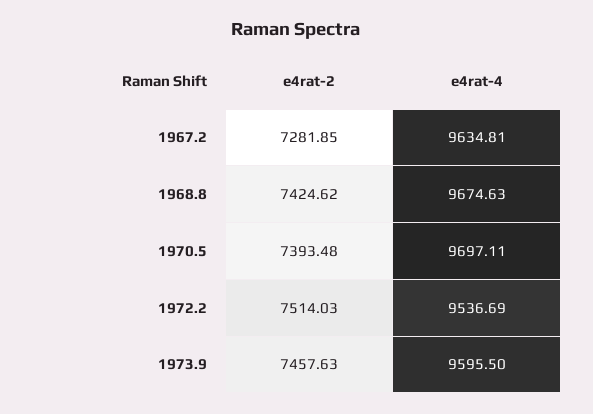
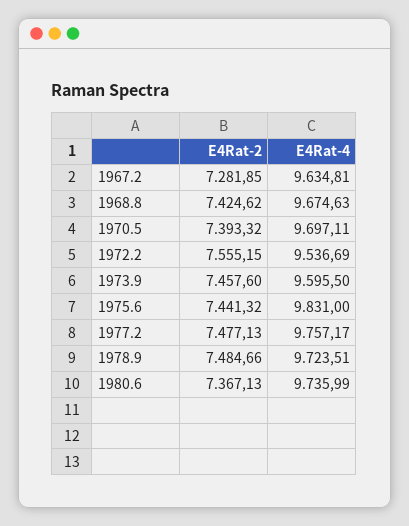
e4rat-2, 1970.5: 7393.48 -> 7393.32
e4rat-2, 1972.2: 7514.03 -> 7555.15
e4rat-2, 1973.9: 7457.63 -> 7457.6
e4rat-2, 1975.6: none -> 7441.32
e4rat-4, 1975.6: none -> 9831
e4rat-2, 1977.2: none -> 7477.13
e4rat-4, 1977.2: none -> 9757.17
e4rat-2, 1978.9: none -> 7484.66
e4rat-4, 1978.9: none -> 9723.51
e4rat-2, 1980.6: none -> 7367.13
e4rat-4, 1980.6: none -> 9735.99

